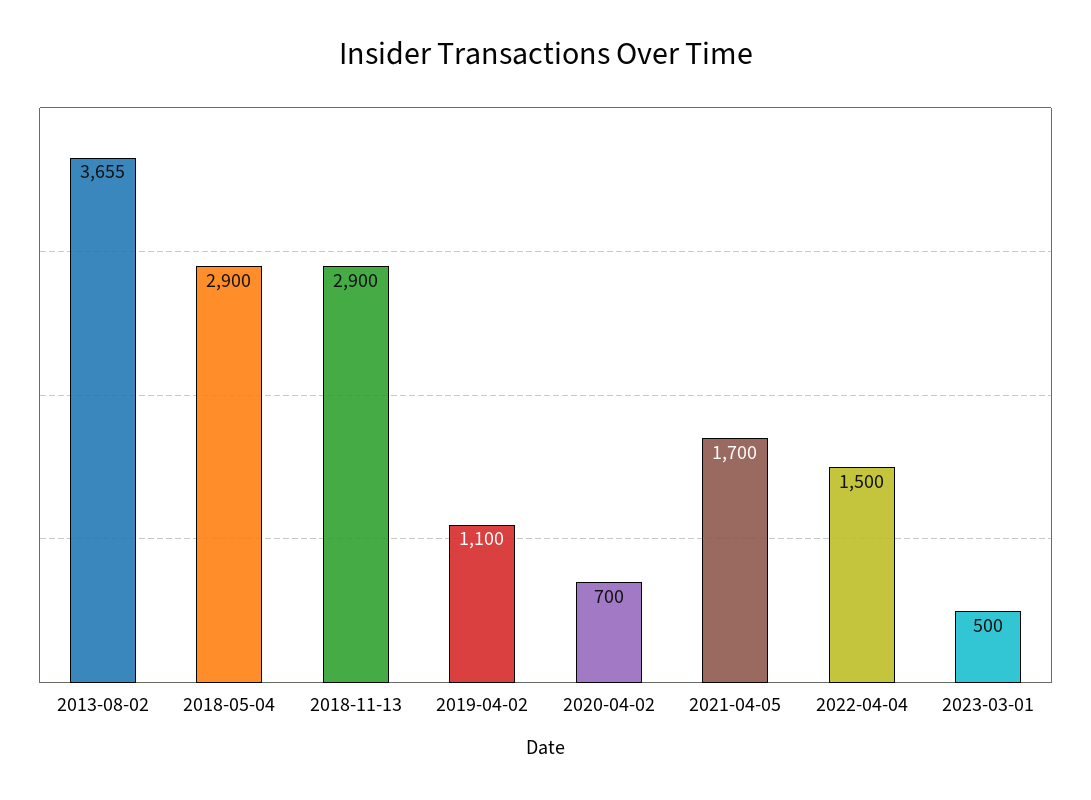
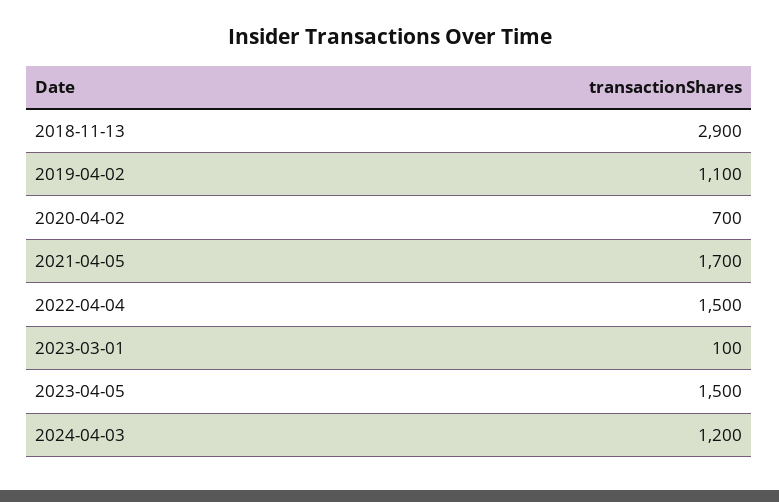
2013-08-02: 3655 -> none
2018-05-04: 2900 -> none
2023-03-01: 500 -> 100
2023-04-05: none -> 1500
2024-04-03: none -> 1200

